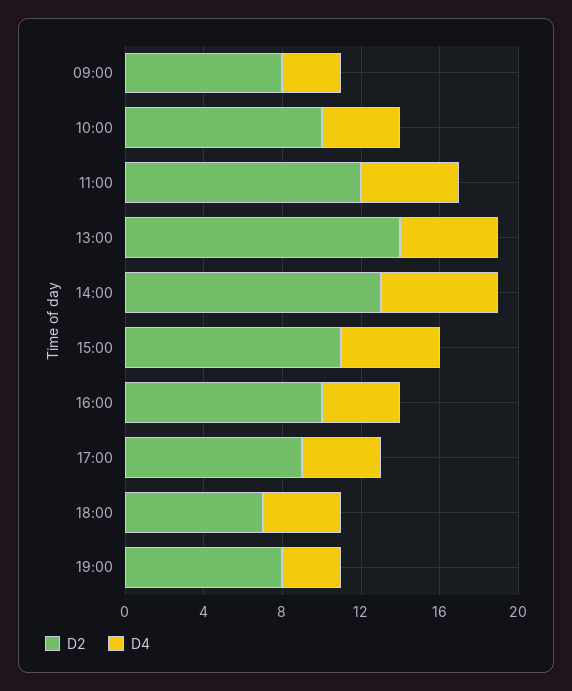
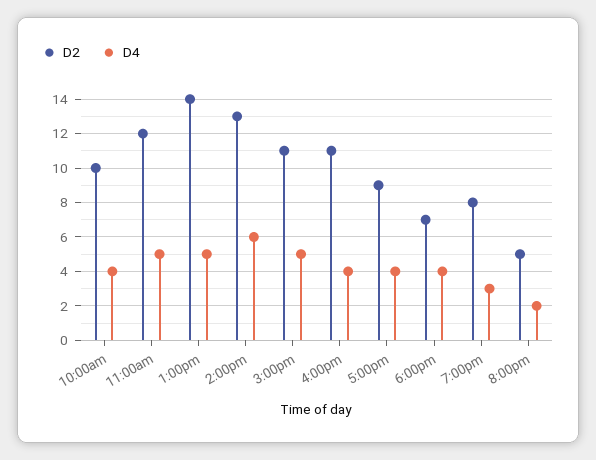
D2, 09:00: 8 -> none
D4, 09:00: 3 -> none
D2, 16:00: 10 -> 11
D2, 8:00pm: none -> 5
D4, 8:00pm: none -> 2

